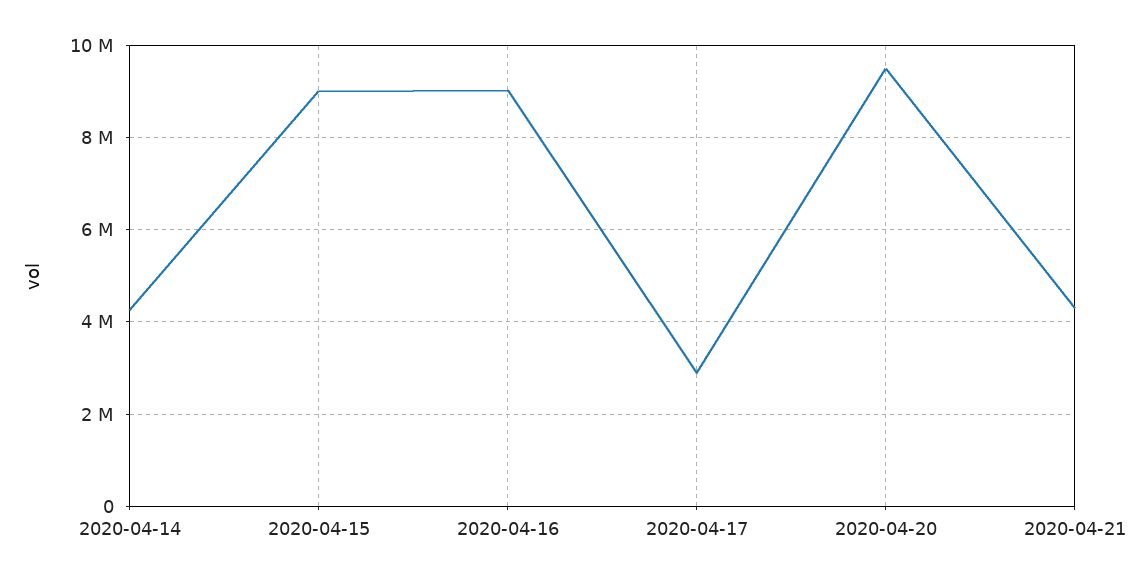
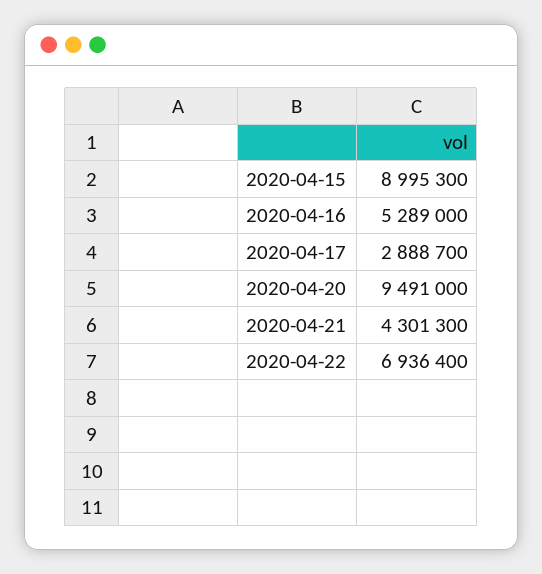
2020-04-14: 4200000 -> none
2020-04-16: 9000000 -> 5289000
2020-04-22: none -> 6936400

